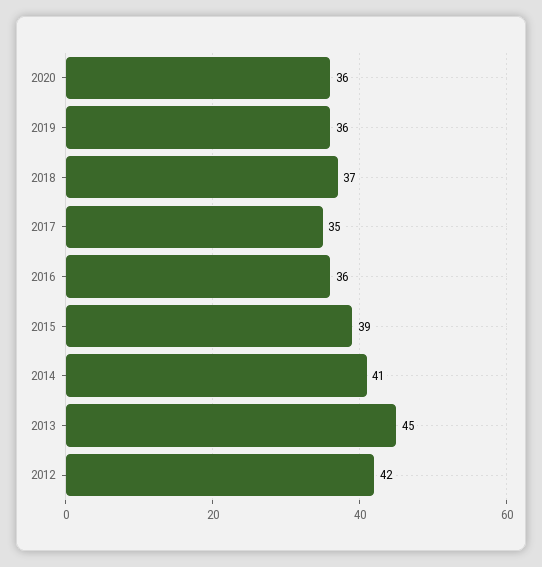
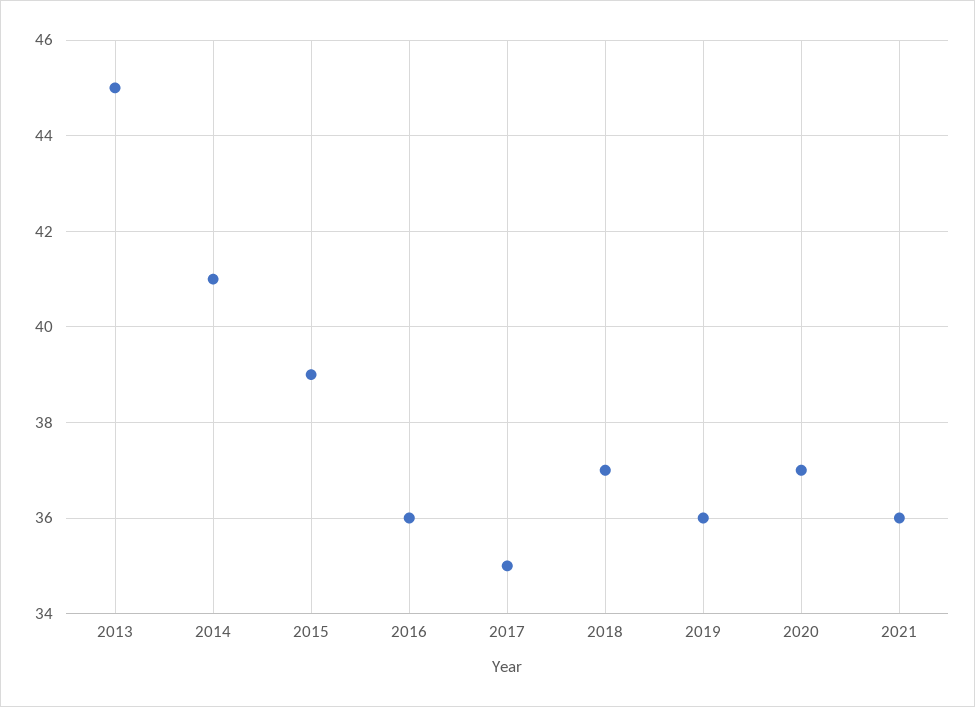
2020: 36 -> 37
2012: 42 -> none
2021: none -> 36

